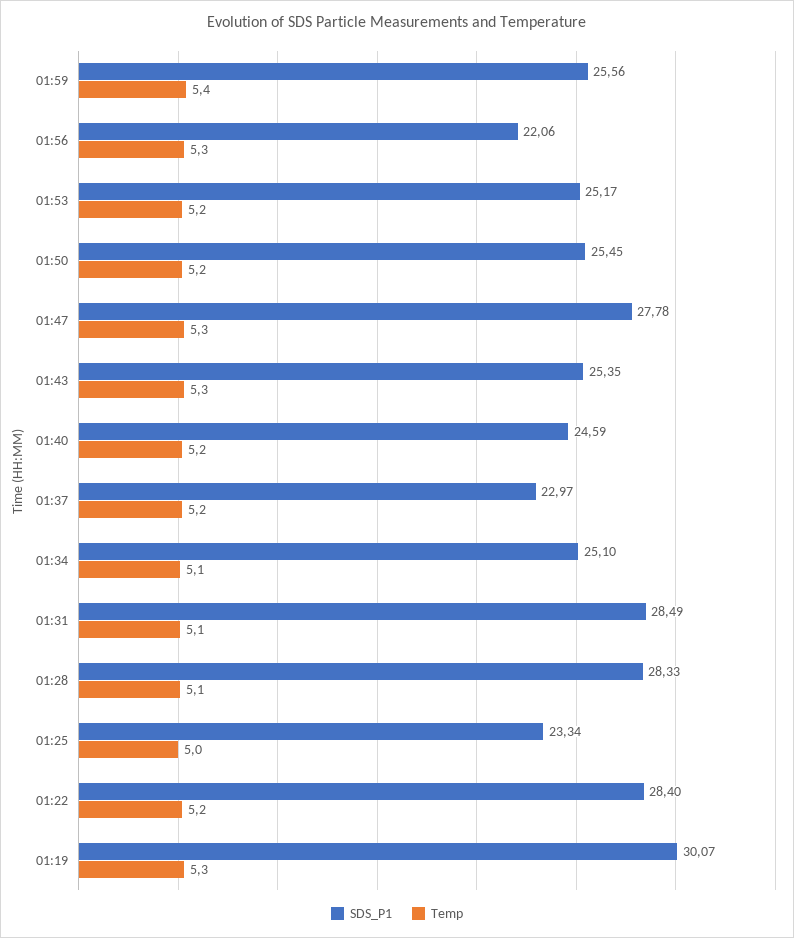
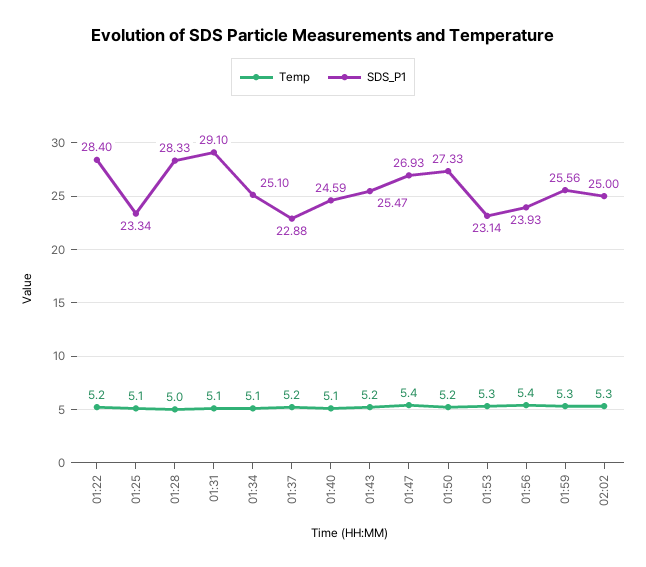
Temp, 01:59: 5.4 -> 5.3
SDS_P1, 01:56: 22.06 -> 23.93
Temp, 01:56: 5.3 -> 5.4
SDS_P1, 01:53: 25.17 -> 23.14
Temp, 01:53: 5.2 -> 5.3
SDS_P1, 01:50: 25.45 -> 27.33
SDS_P1, 01:47: 27.78 -> 26.93
Temp, 01:47: 5.3 -> 5.4
SDS_P1, 01:43: 25.35 -> 25.47
Temp, 01:43: 5.3 -> 5.2
Temp, 01:40: 5.2 -> 5.1
SDS_P1, 01:37: 22.97 -> 22.88
SDS_P1, 01:31: 28.49 -> 29.1
Temp, 01:28: 5.1 -> 5
Temp, 01:25: 5 -> 5.1
SDS_P1, 01:19: 30.07 -> none
Temp, 01:19: 5.3 -> none
Temp, 02:02: none -> 5.3
SDS_P1, 02:02: none -> 25

